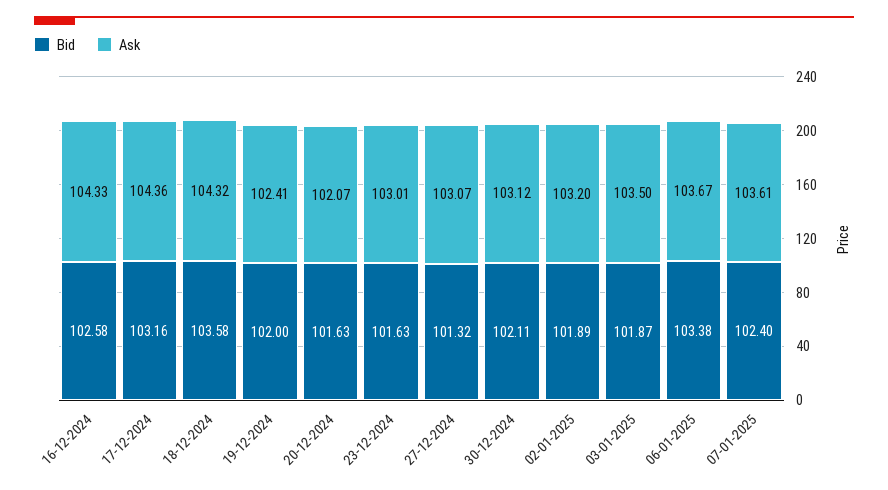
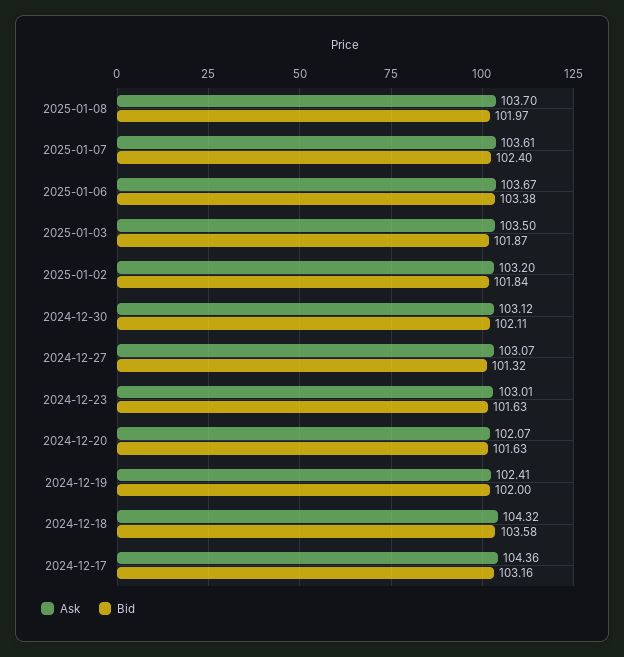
Bid, 16-12-2024: 102.58 -> none
Ask, 16-12-2024: 104.33 -> none
Bid, 02-01-2025: 101.89 -> 101.84
Ask, 2025-01-08: none -> 103.7
Bid, 2025-01-08: none -> 101.97

